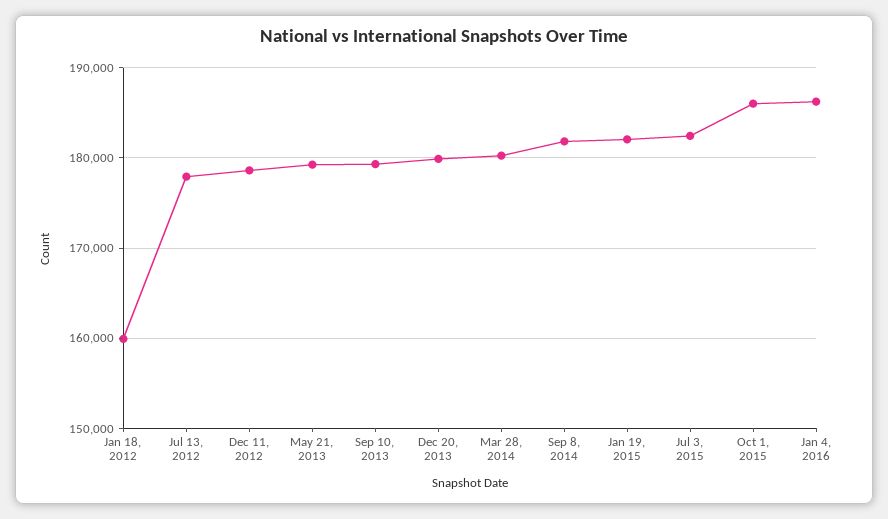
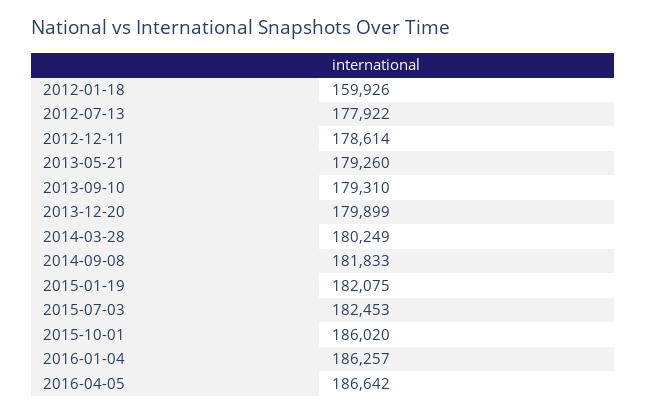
2016-04-05: none -> 186642

